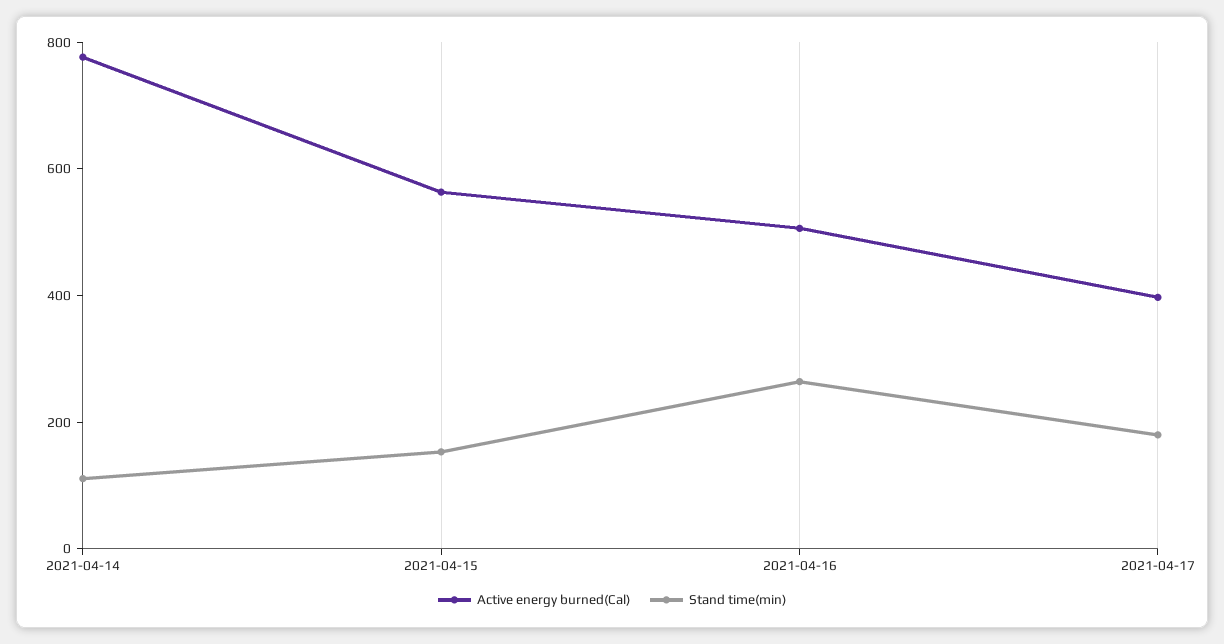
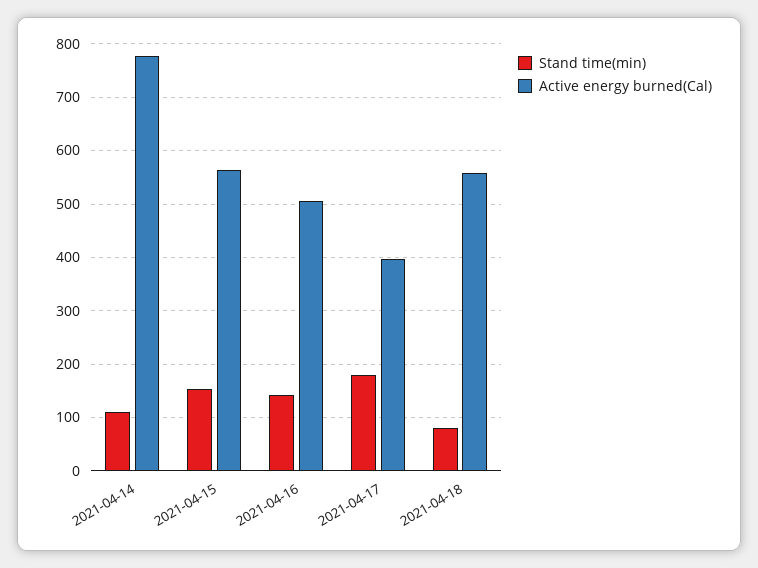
Stand time(min), 2021-04-16: 250 -> 140
Stand time(min), 2021-04-18: none -> 80
Active energy burned(Cal), 2021-04-18: none -> 560

